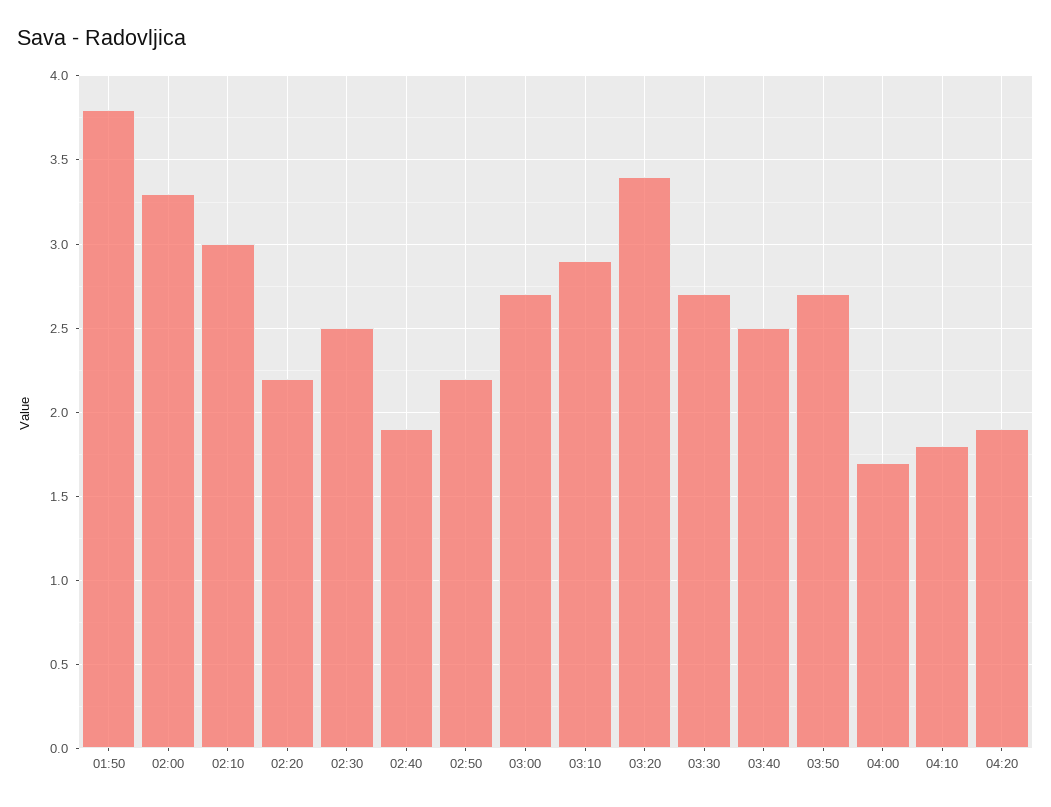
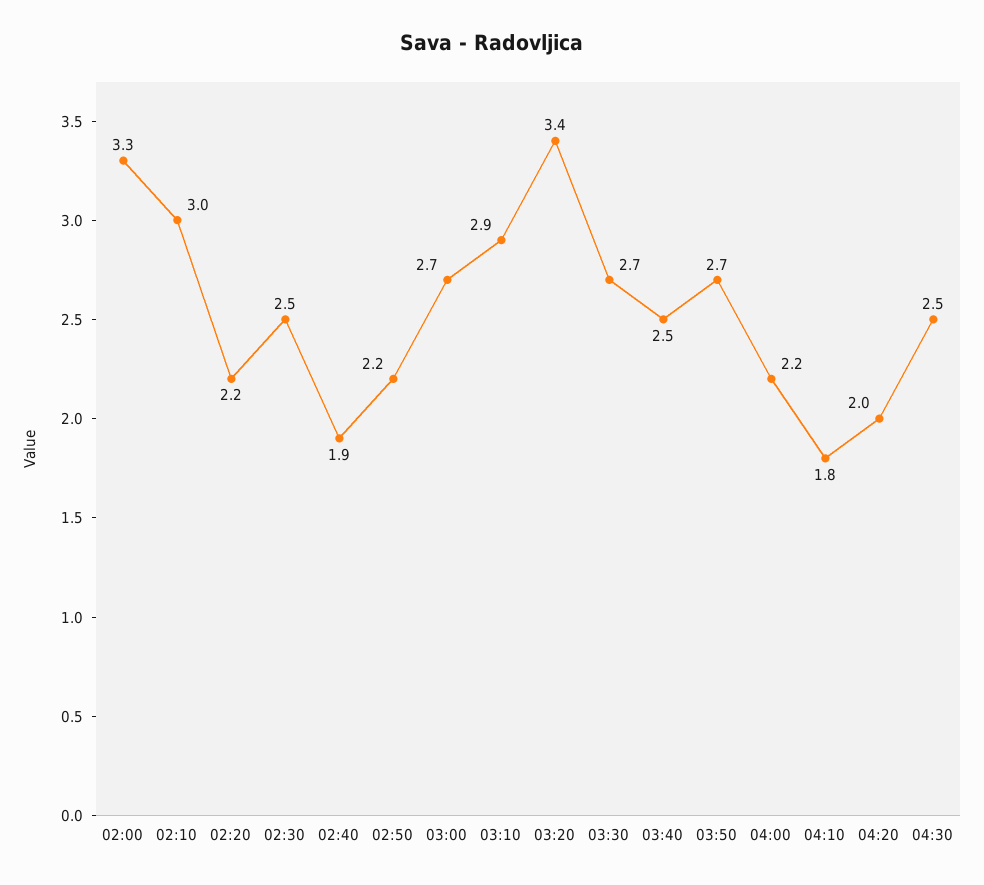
01:50: 3.8 -> none
04:00: 1.7 -> 2.2
04:20: 1.9 -> 2
04:30: none -> 2.5

